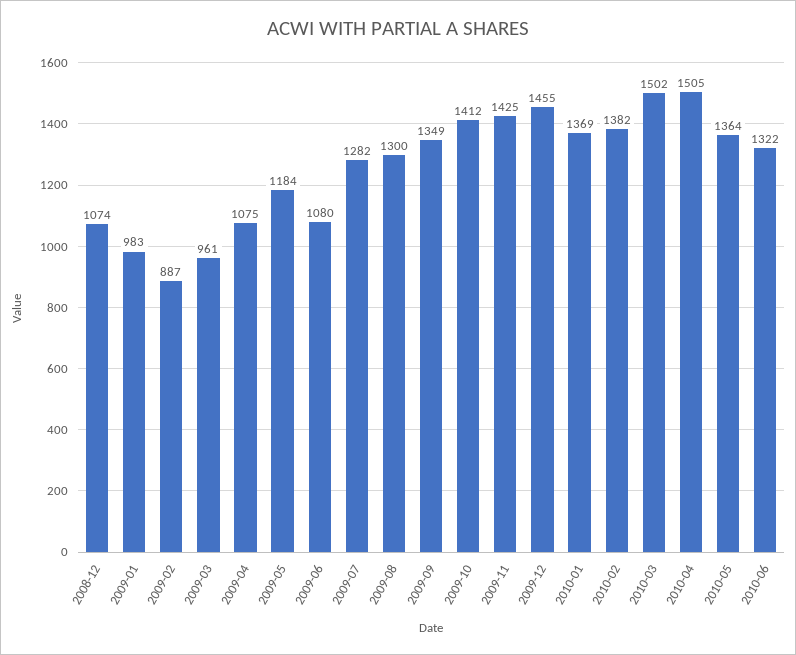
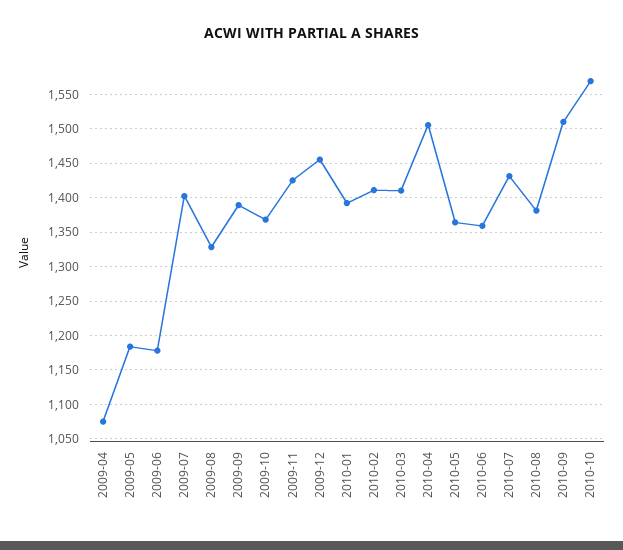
2008-12: 1074 -> none
2009-01: 983 -> none
2009-02: 887 -> none
2009-03: 961 -> none
2009-06: 1080 -> 1180
2009-07: 1282 -> 1400
2009-08: 1300 -> 1330
2009-09: 1349 -> 1390
2009-10: 1412 -> 1370
2010-01: 1369 -> 1390
2010-02: 1382 -> 1410
2010-03: 1502 -> 1410
2010-06: 1322 -> 1360
2010-07: none -> 1430
2010-08: none -> 1380
2010-09: none -> 1510
2010-10: none -> 1570

